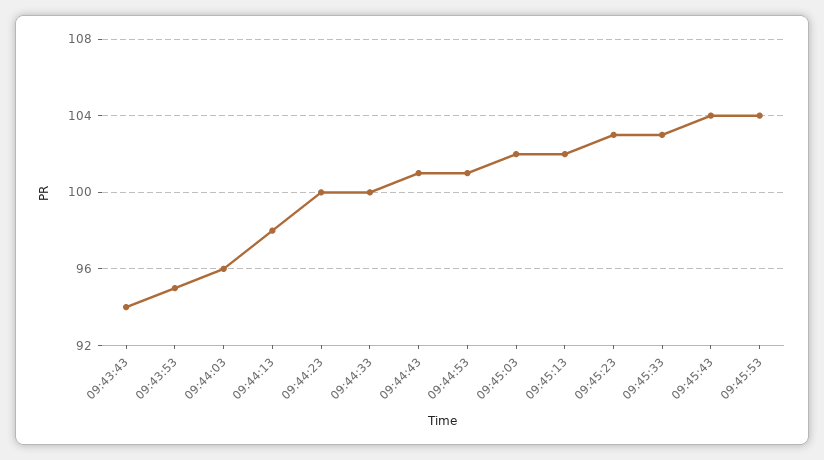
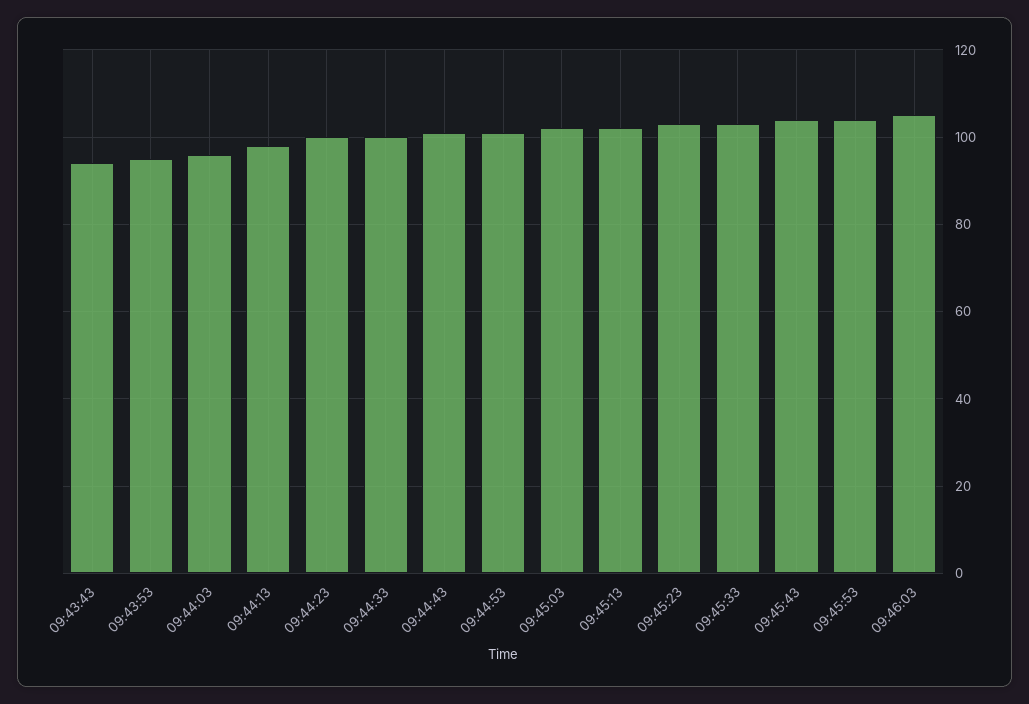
09:46:03: none -> 105

